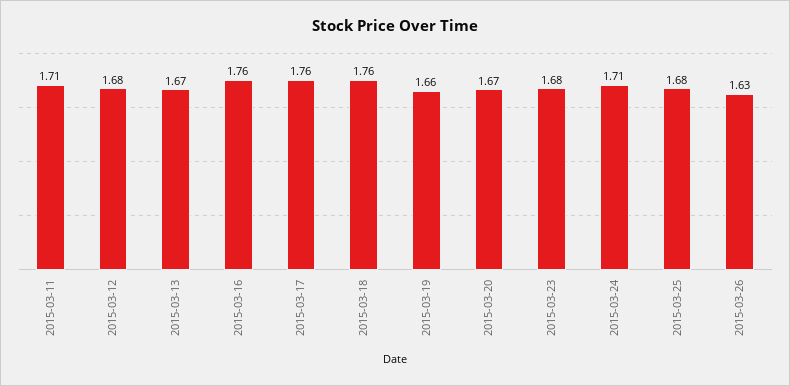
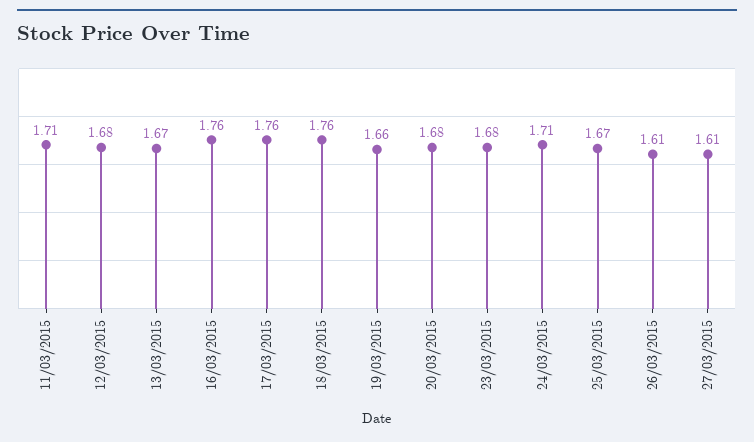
2015-03-20: 1.67 -> 1.68
2015-03-25: 1.68 -> 1.67
2015-03-26: 1.63 -> 1.61
27/03/2015: none -> 1.61

